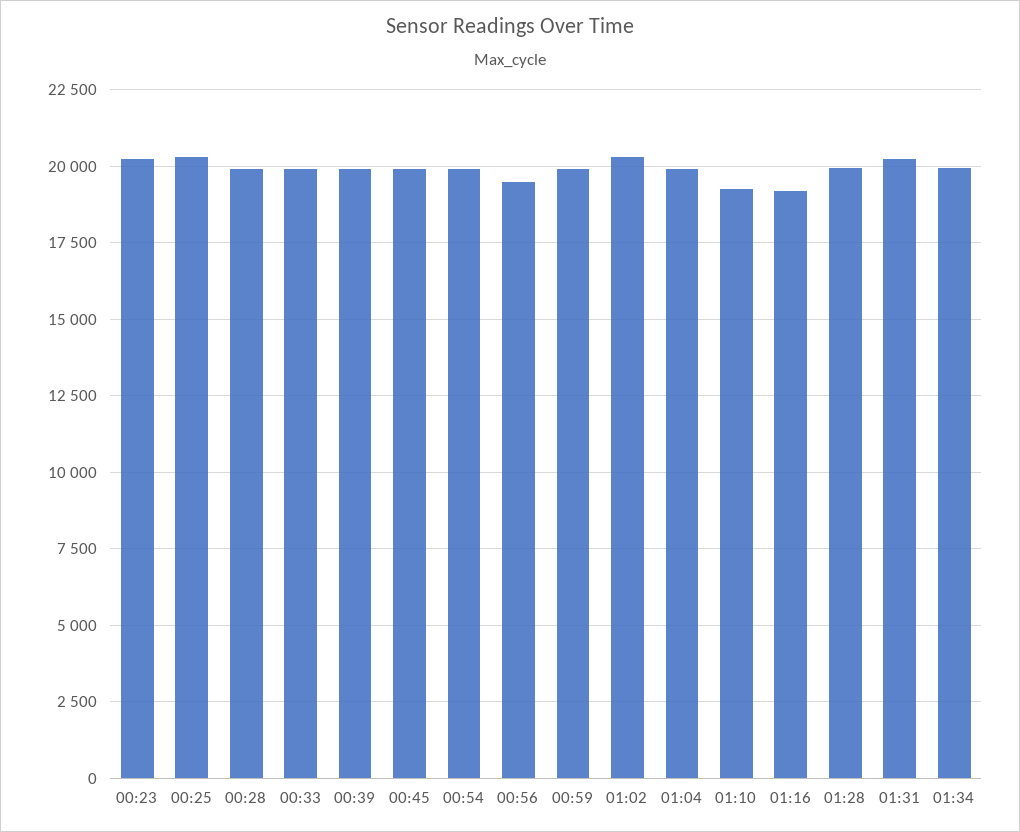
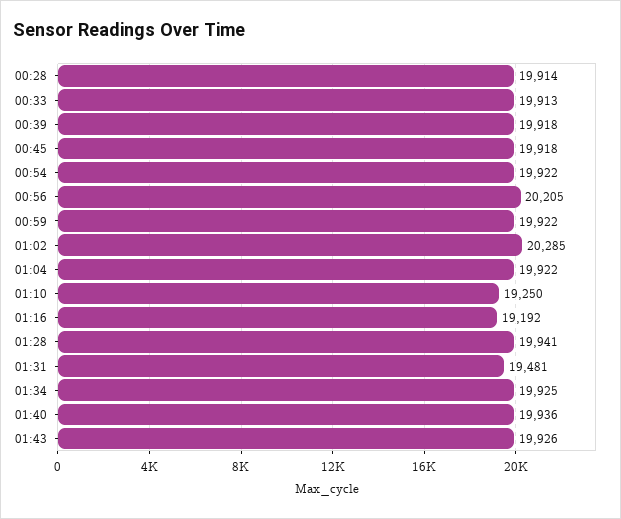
00:23: 20250 -> none
00:25: 20250 -> none
00:56: 19500 -> 20205
01:31: 20250 -> 19481
01:40: none -> 19936
01:43: none -> 19926

